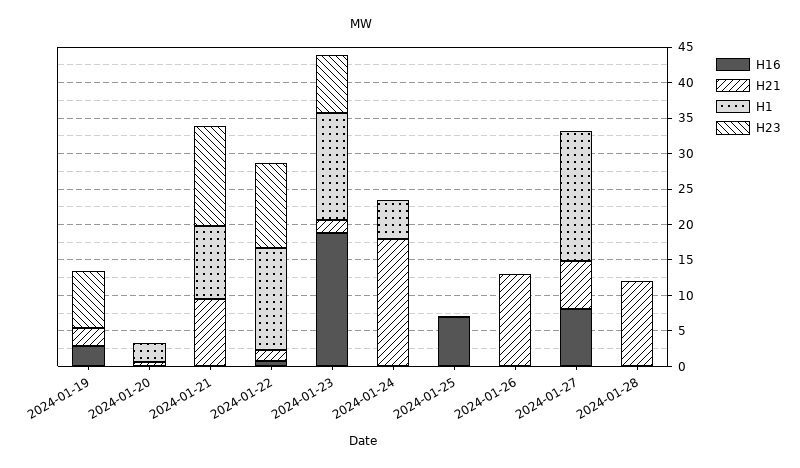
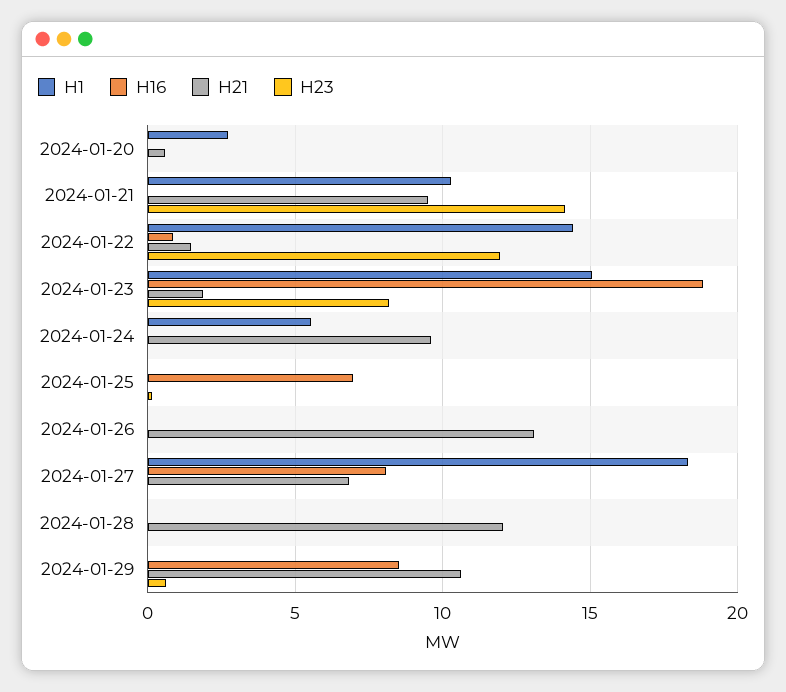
H16, 2024-01-19: 2.5 -> none
H21, 2024-01-19: 2.5 -> none
H1, 2024-01-19: 0 -> none
H23, 2024-01-19: 7.5 -> none
H21, 2024-01-24: 17.5 -> 9.5
H1, 2024-01-29: none -> 0
H16, 2024-01-29: none -> 8.5
H21, 2024-01-29: none -> 10.5
H23, 2024-01-29: none -> 0.5

